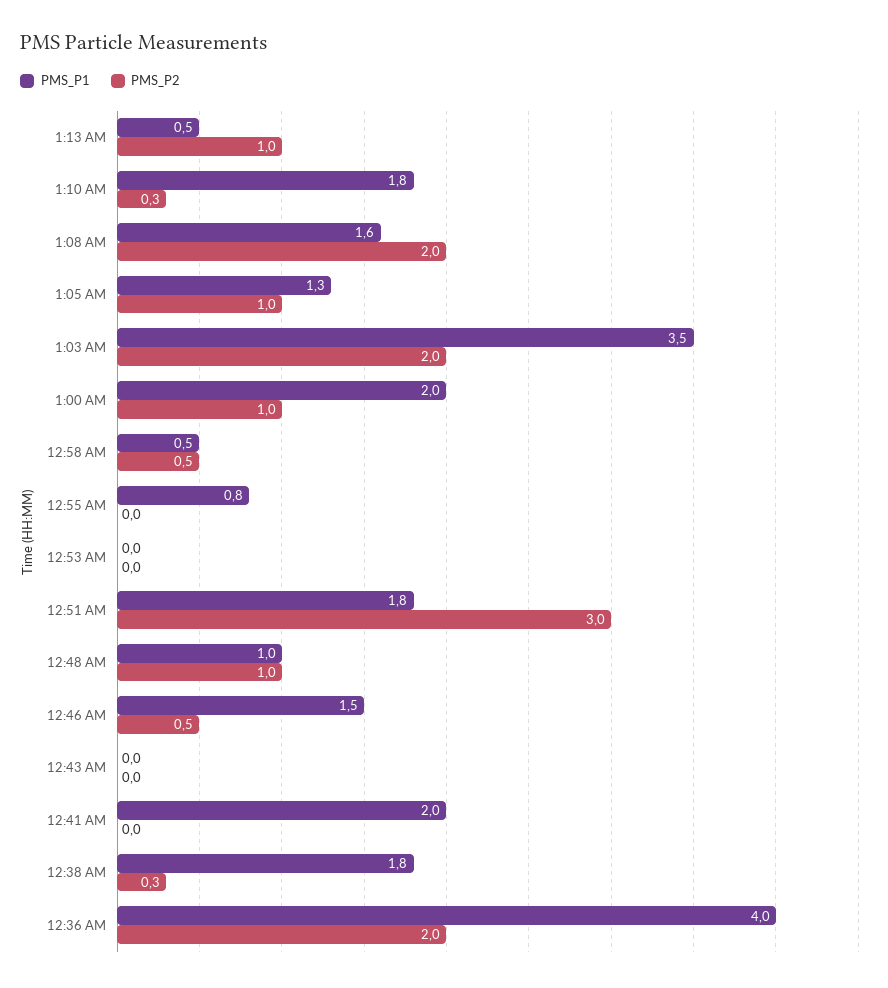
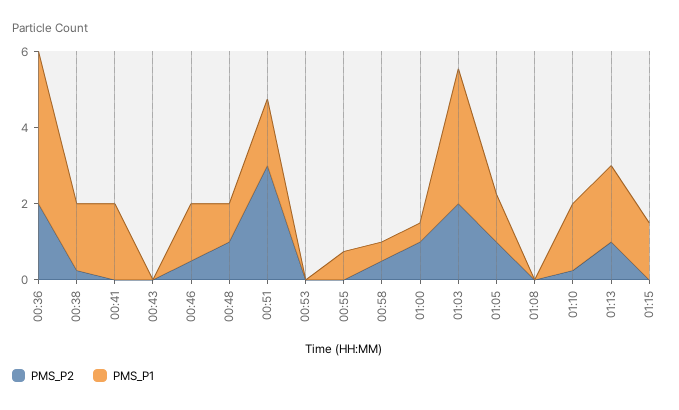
PMS_P1, 1:13 AM: 0.5 -> 2
PMS_P1, 1:08 AM: 1.6 -> 0
PMS_P2, 1:08 AM: 2 -> 0
PMS_P1, 1:00 AM: 2 -> 0.5
PMS_P2, 01:15: none -> 0
PMS_P1, 01:15: none -> 1.5

